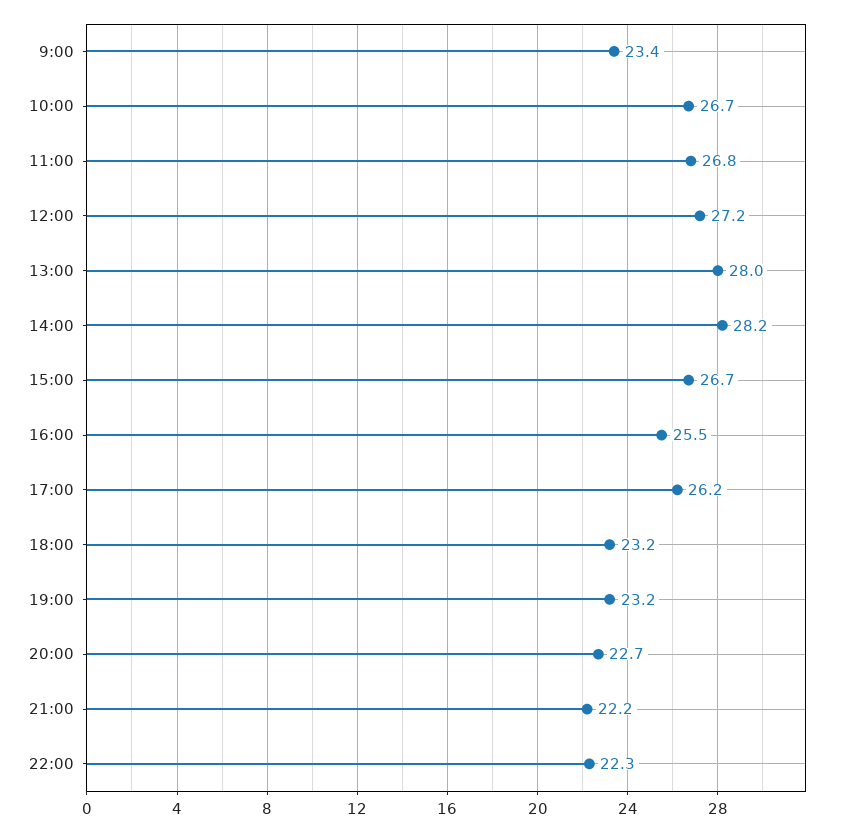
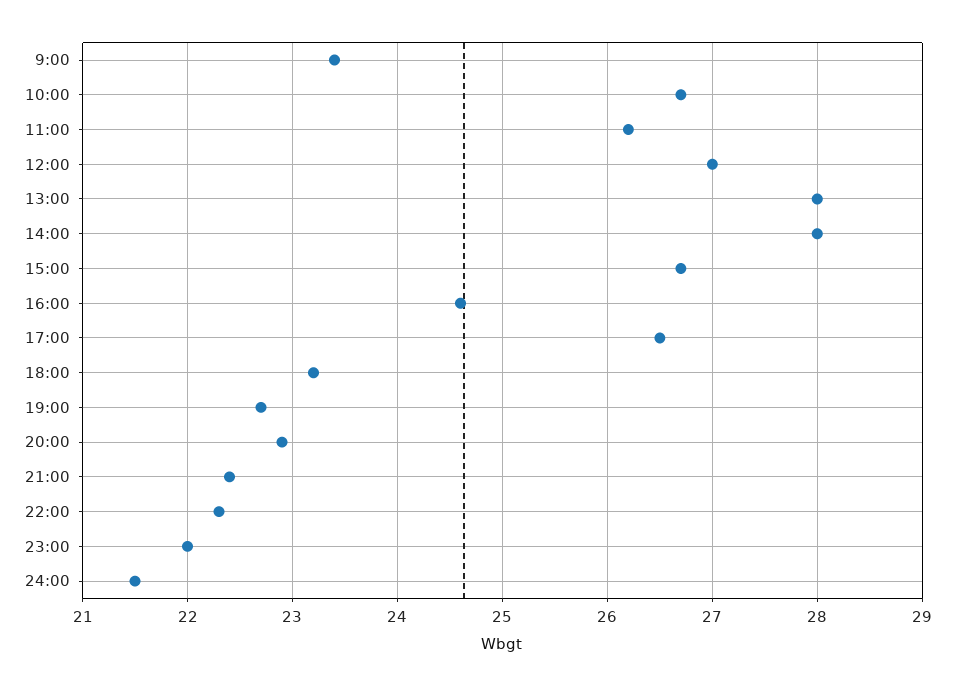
11:00: 26.8 -> 26.2
12:00: 27.2 -> 27
14:00: 28.2 -> 28
16:00: 25.5 -> 24.6
17:00: 26.2 -> 26.5
19:00: 23.2 -> 22.7
20:00: 22.7 -> 22.9
21:00: 22.2 -> 22.4
23:00: none -> 22
24:00: none -> 21.5

